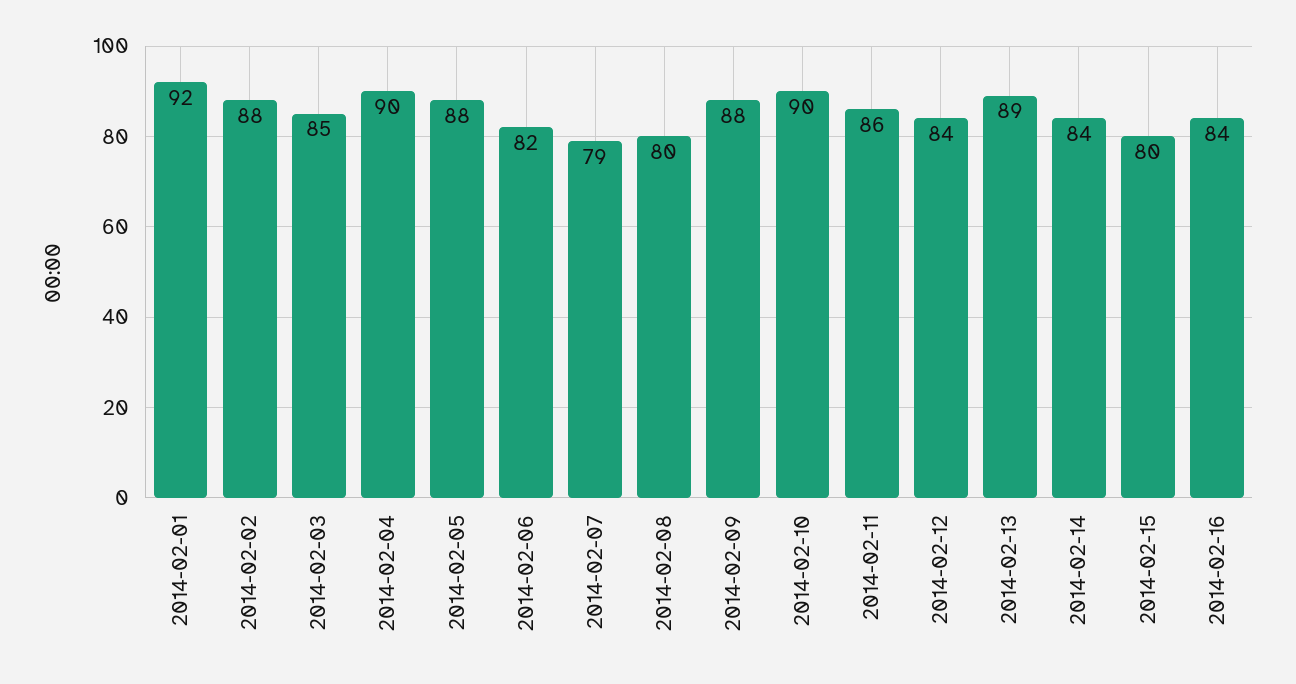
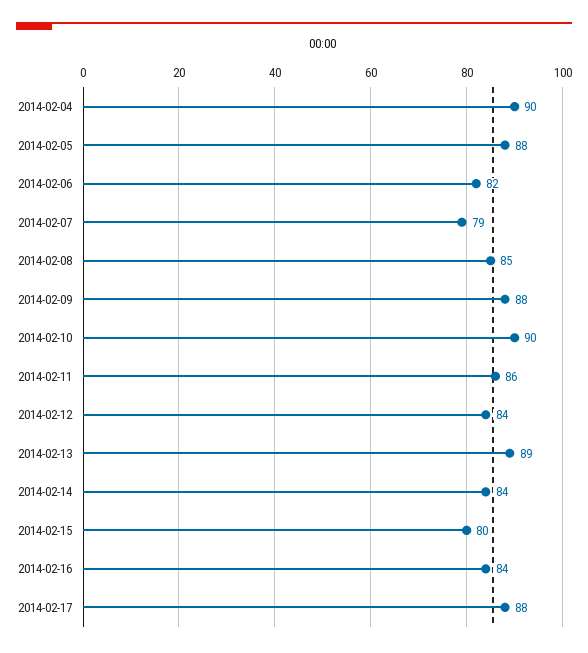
2014-02-01: 92 -> none
2014-02-02: 88 -> none
2014-02-03: 85 -> none
2014-02-08: 80 -> 85
2014-02-17: none -> 88

